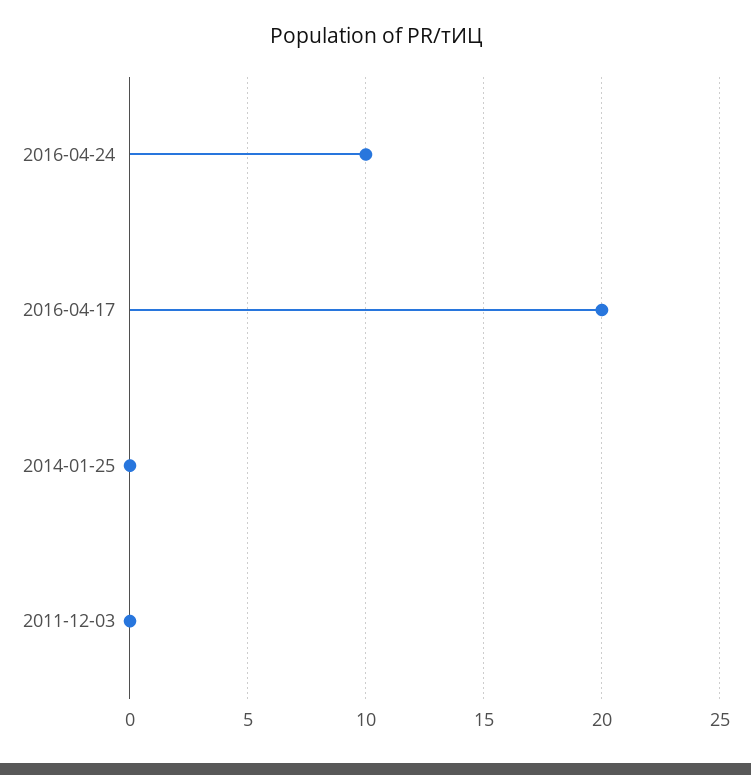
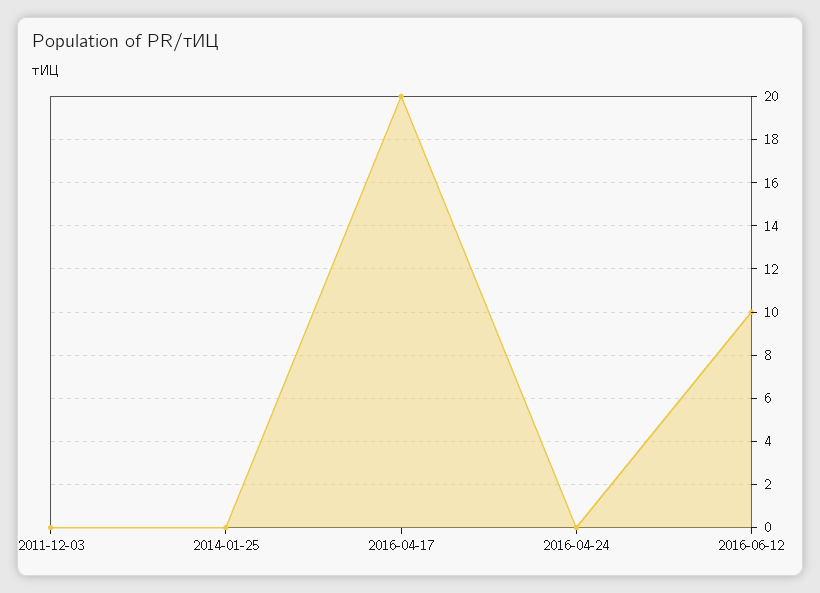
2016-04-24: 10 -> 0
2016-06-12: none -> 10

